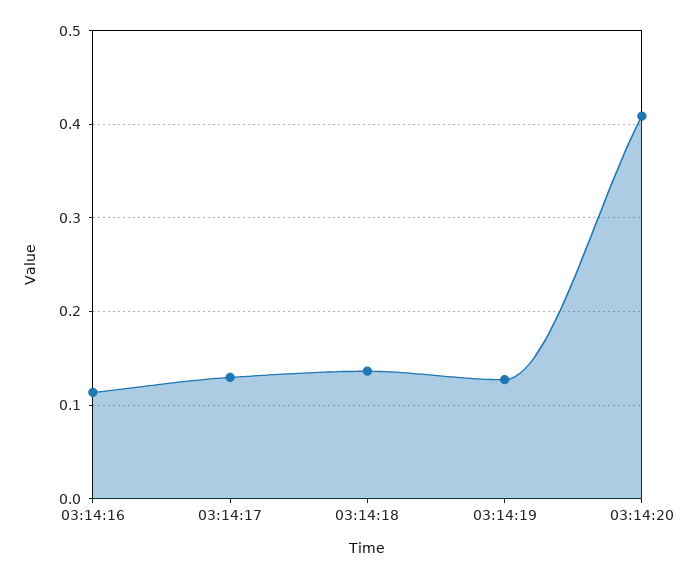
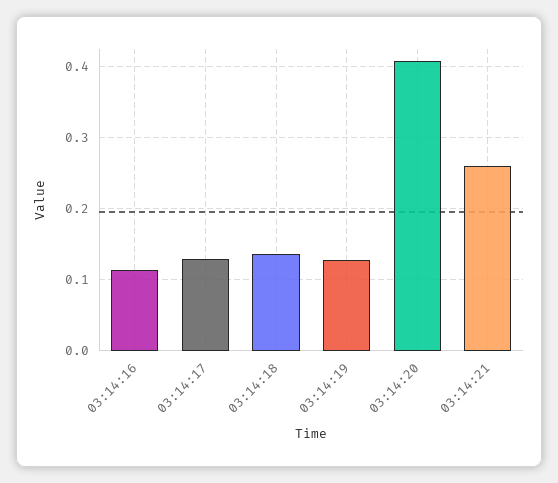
03:14:21: none -> 0.26

